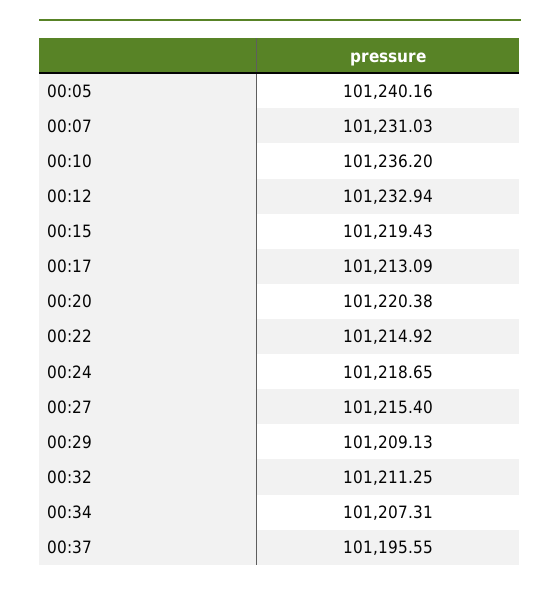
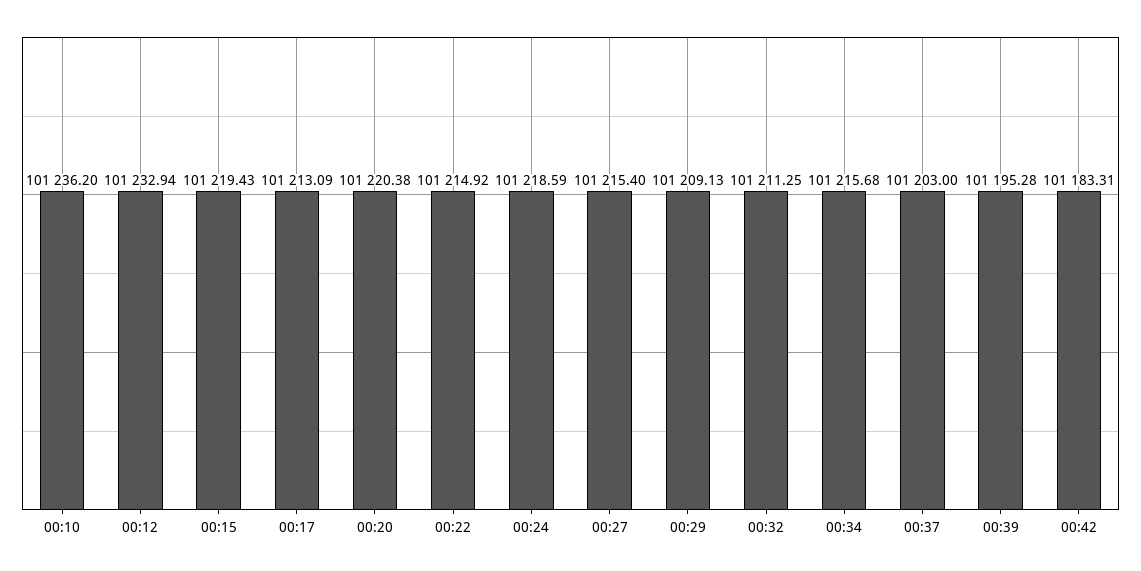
00:05: 101240.16 -> none
00:07: 101231.03 -> none
00:24: 101218.65 -> 101218.59
00:34: 101207.31 -> 101215.68
00:37: 101195.55 -> 101203
00:39: none -> 101195.28
00:42: none -> 101183.31

